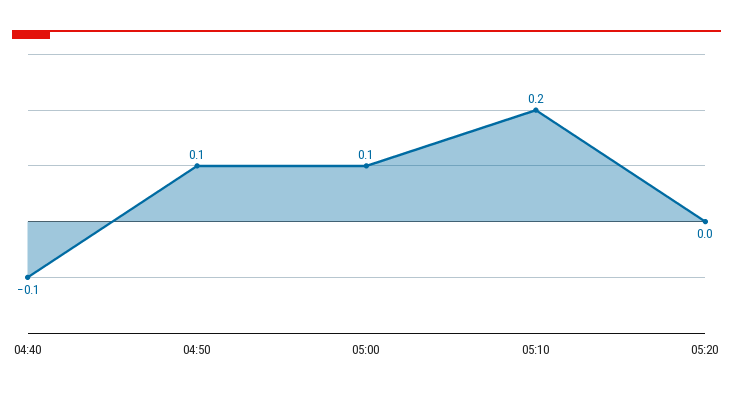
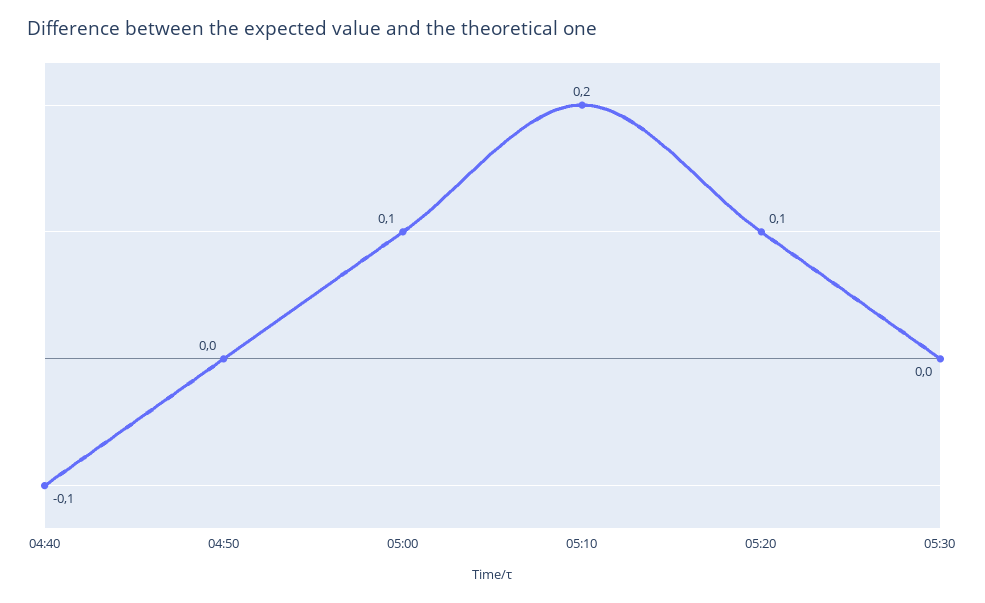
04:50: 0.1 -> 0
05:20: 0 -> 0.1
05:30: none -> 0

